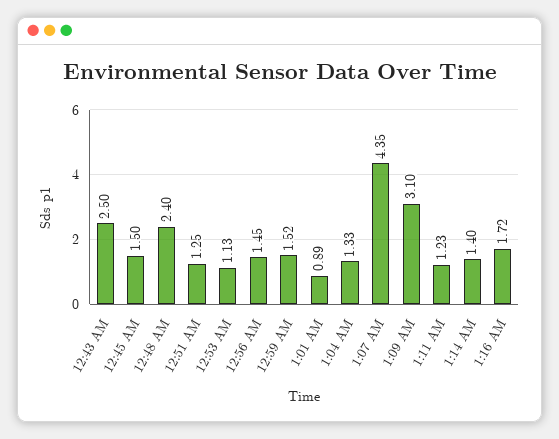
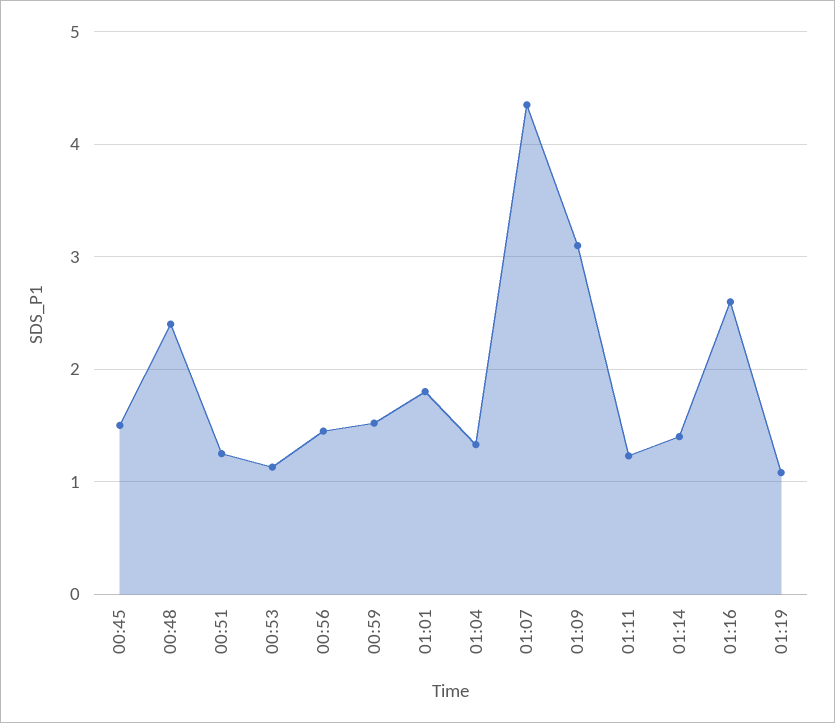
12:43 AM: 2.5 -> none
1:01 AM: 0.89 -> 1.8
1:16 AM: 1.72 -> 2.6
01:19: none -> 1.1

